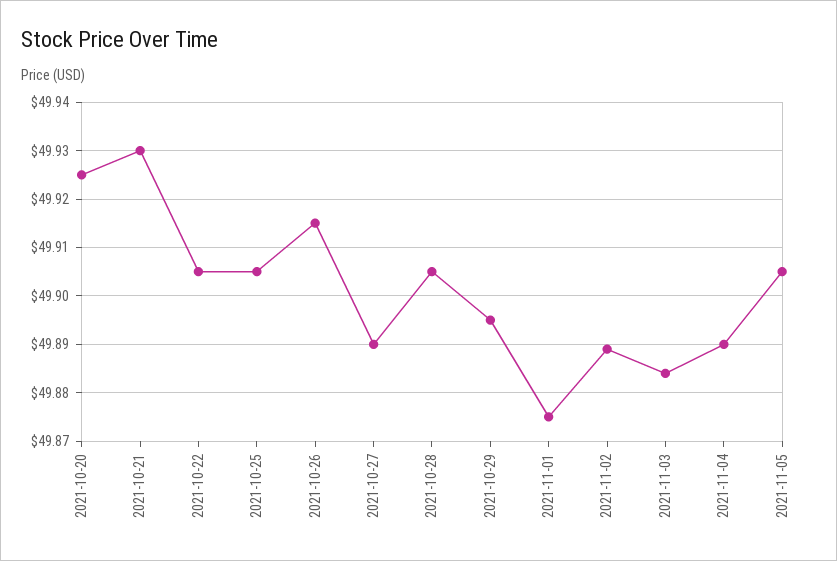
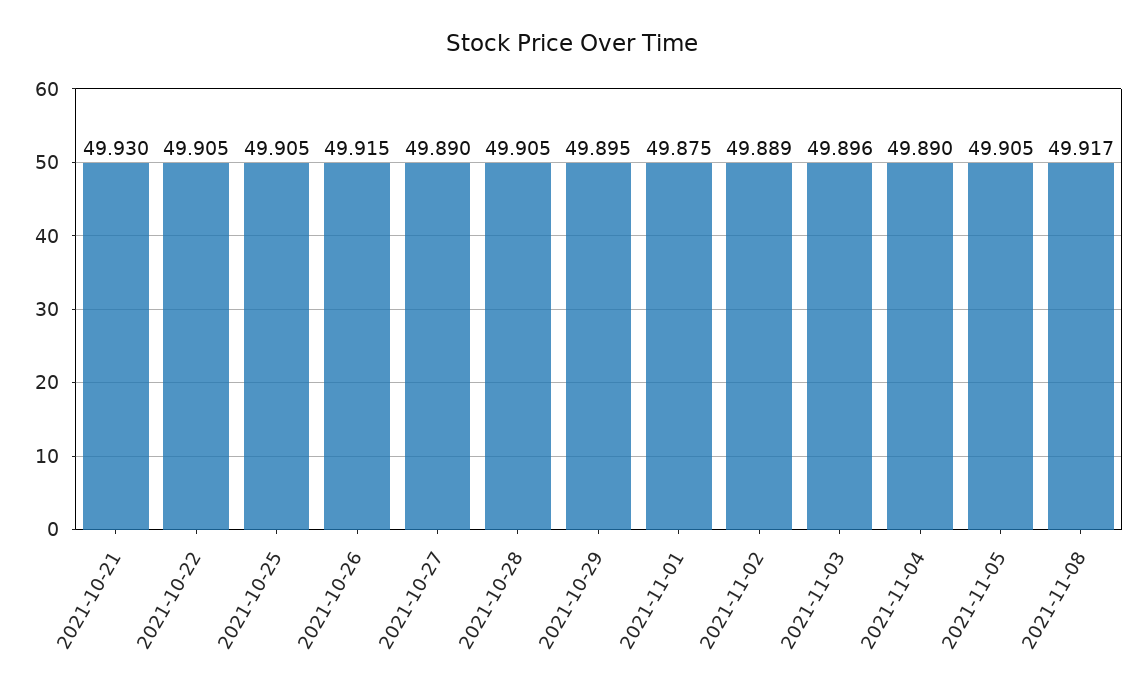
2021-10-20: 49.925 -> none
2021-11-03: 49.885 -> 49.896
2021-11-08: none -> 49.917

